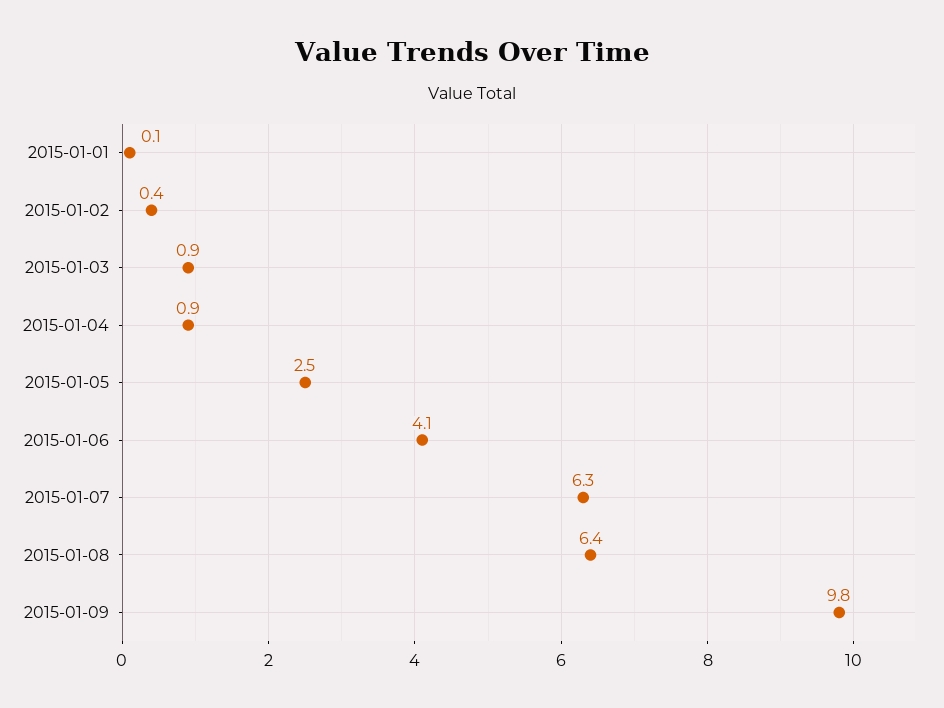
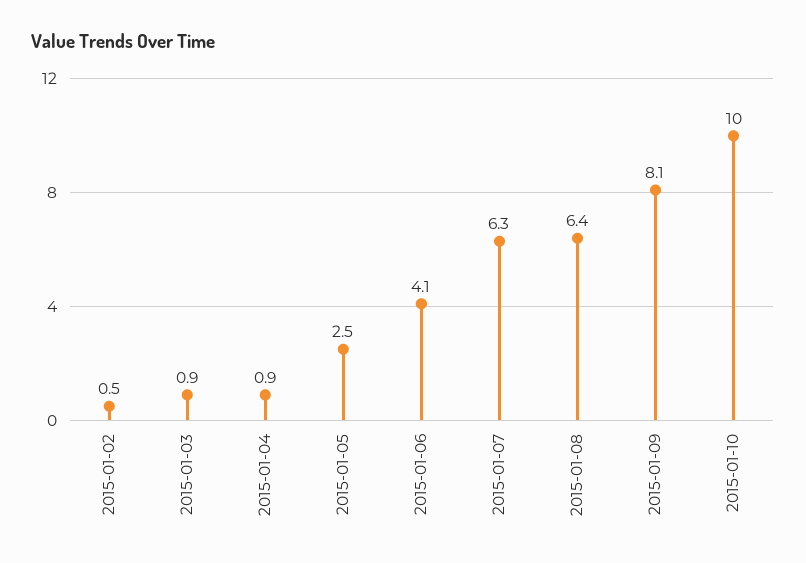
2015-01-01: 0.1 -> none
2015-01-02: 0.4 -> 0.5
2015-01-09: 9.8 -> 8.1
2015-01-10: none -> 10

